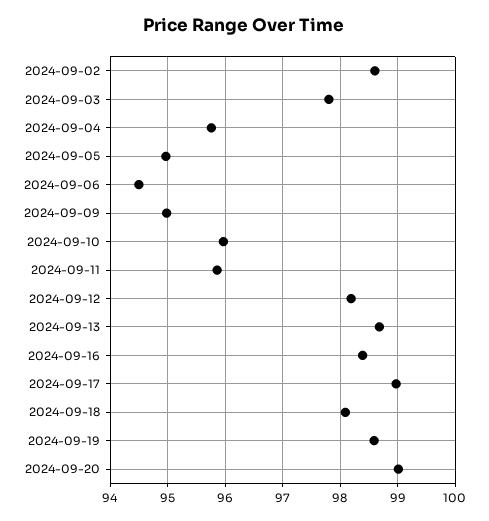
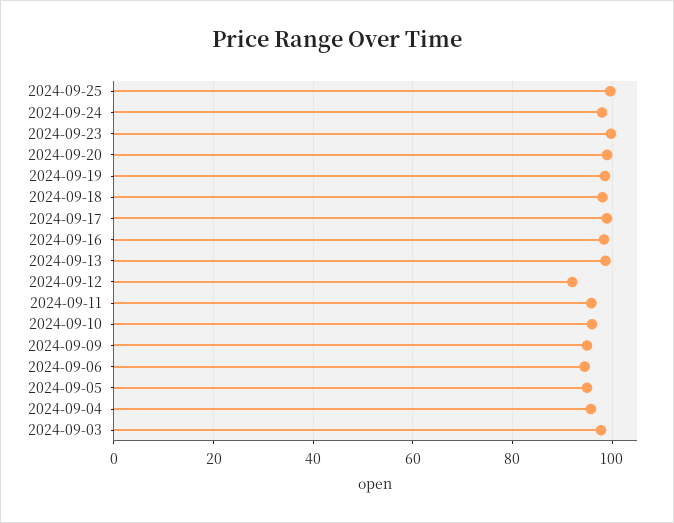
2024-09-02: 98.6 -> none
2024-09-12: 98.2 -> 92
2024-09-25: none -> 100
2024-09-24: none -> 98
2024-09-23: none -> 100

